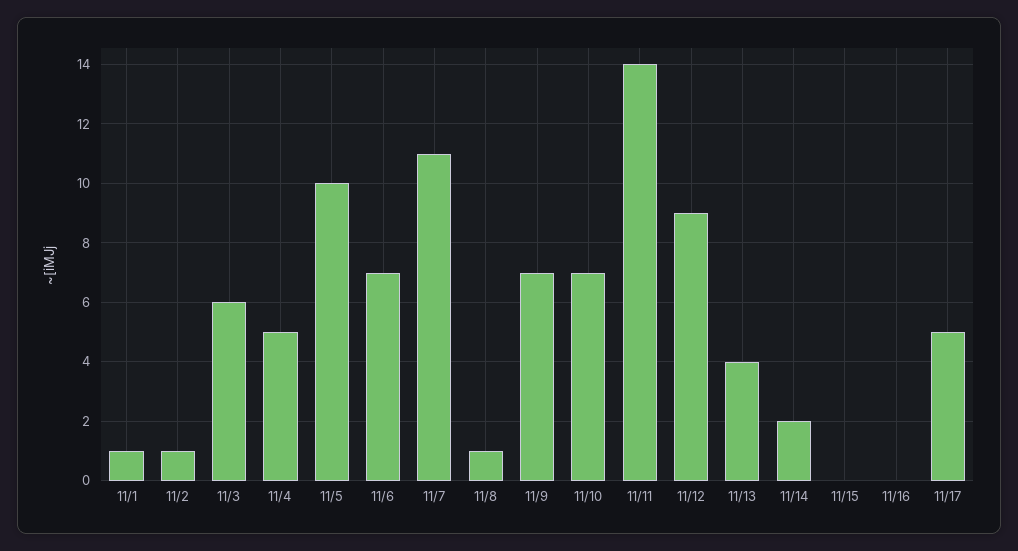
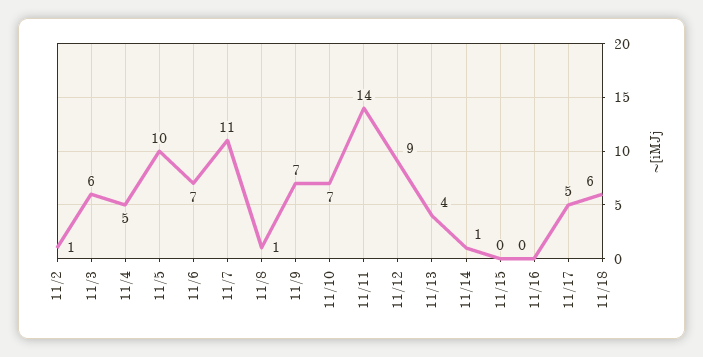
11/1: 1 -> none
11/14: 2 -> 1
11/18: none -> 6

